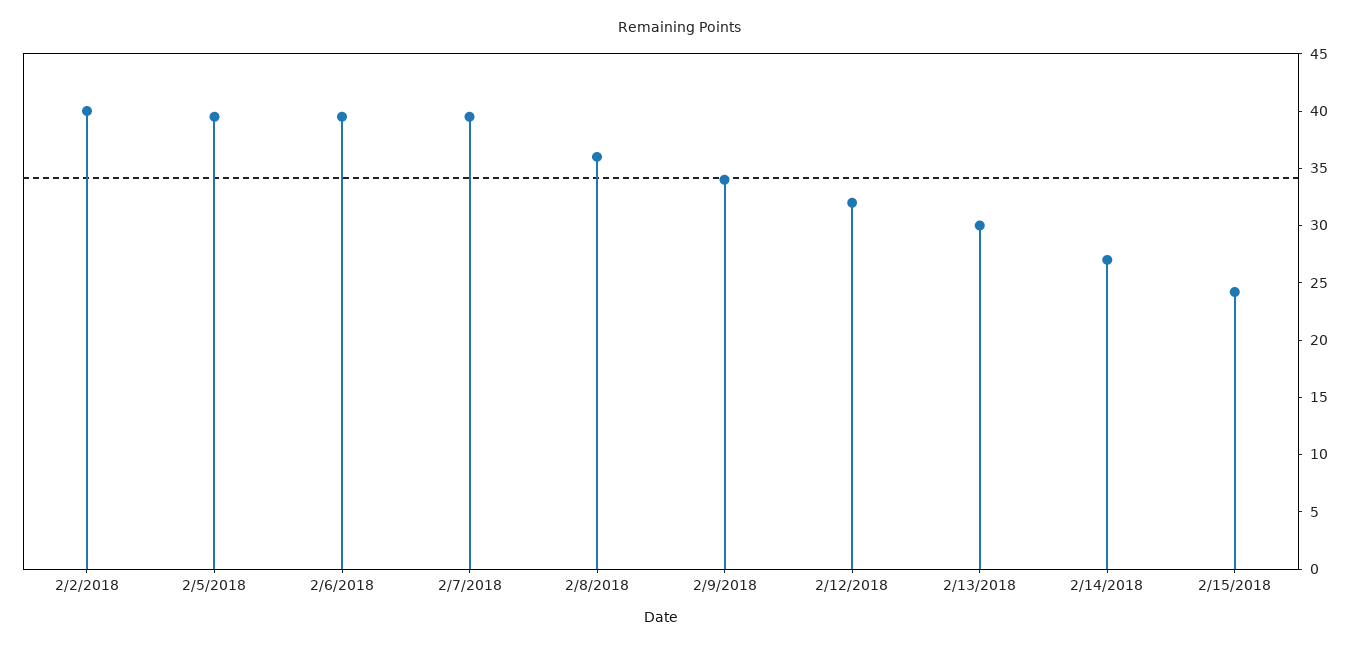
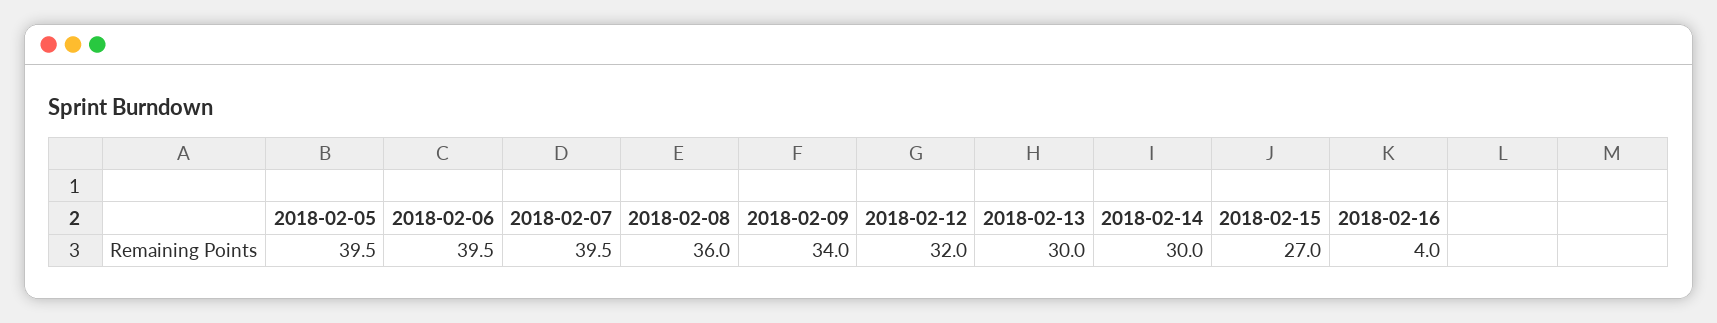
2/2/2018: 40 -> none
2/14/2018: 27 -> 30
2/15/2018: 24 -> 27
2018-02-16: none -> 4

